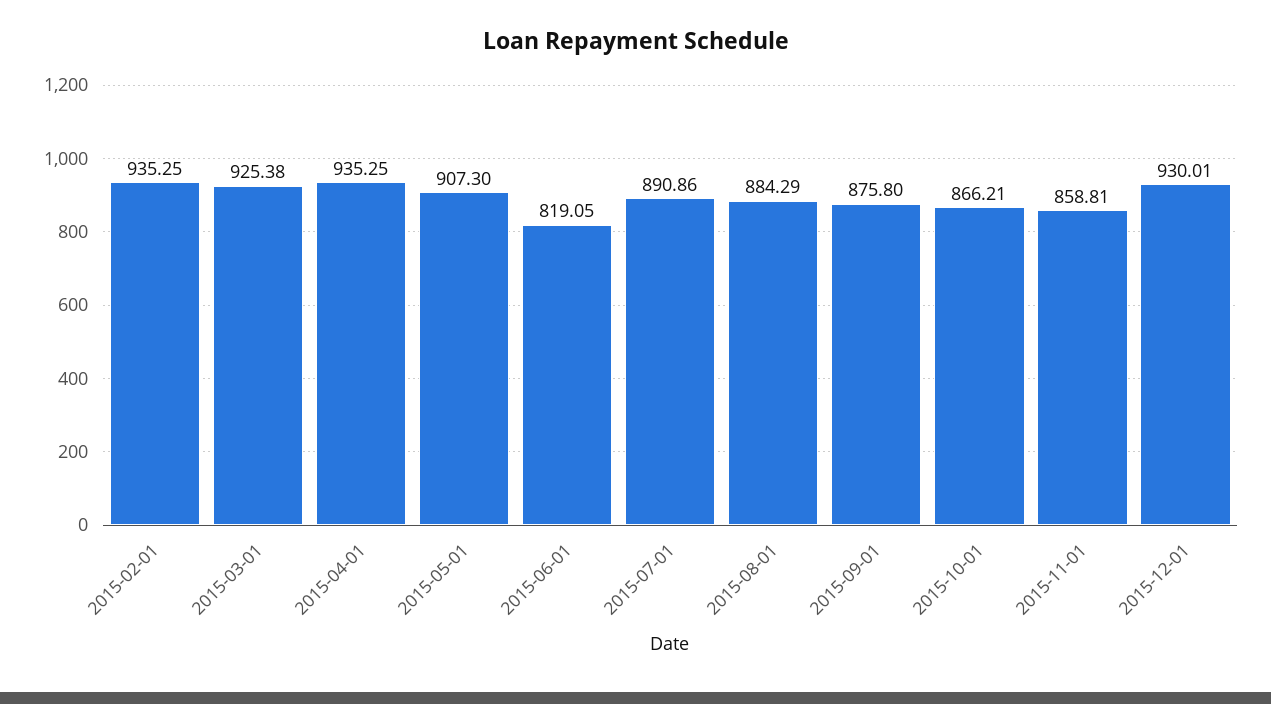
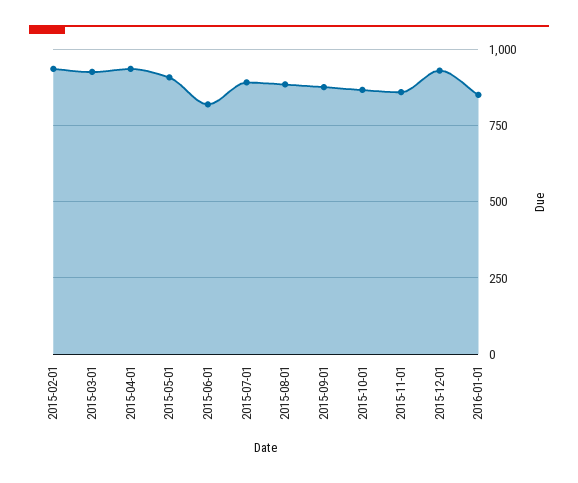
2016-01-01: none -> 850

